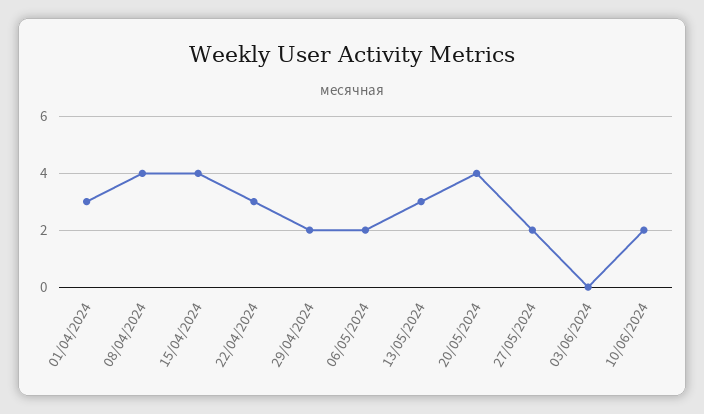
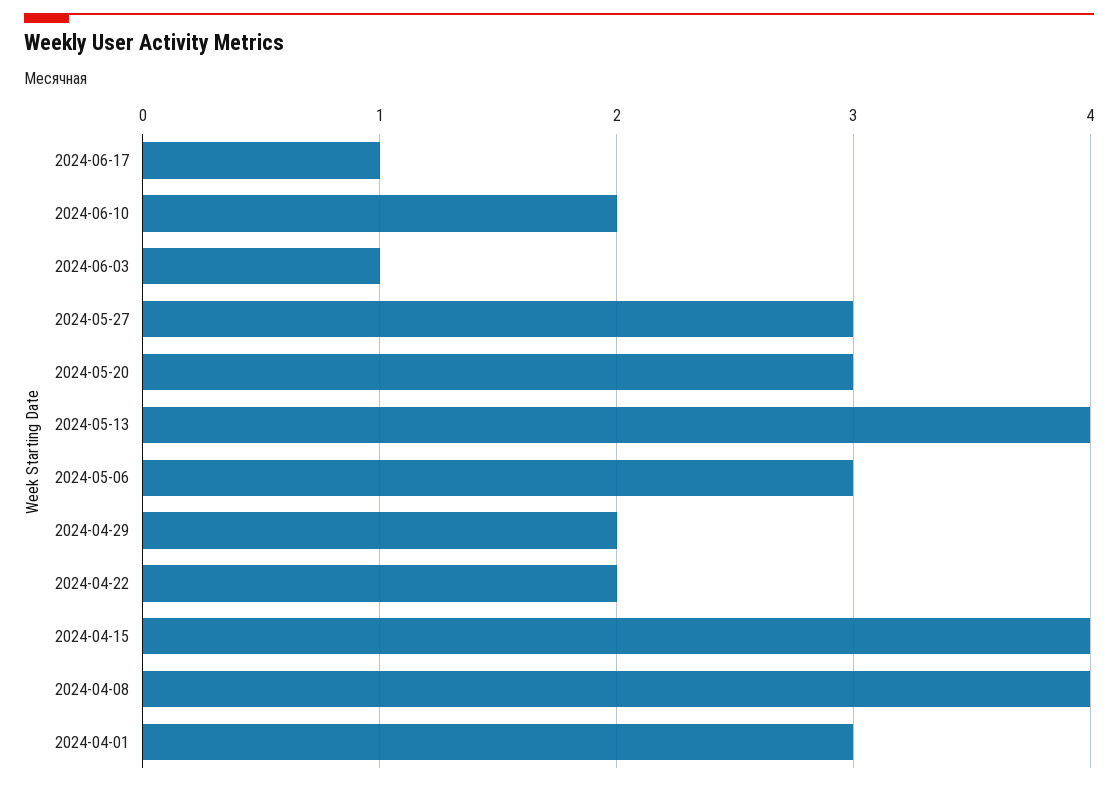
22/04/2024: 3 -> 2
06/05/2024: 2 -> 3
13/05/2024: 3 -> 4
20/05/2024: 4 -> 3
27/05/2024: 2 -> 3
03/06/2024: 0 -> 1
2024-06-17: none -> 1

